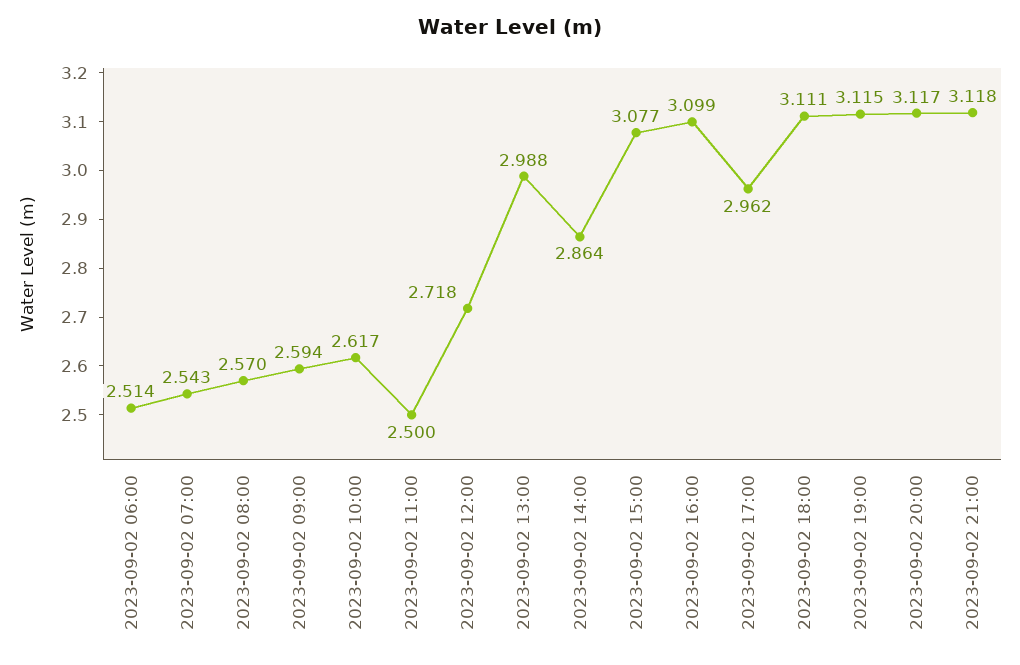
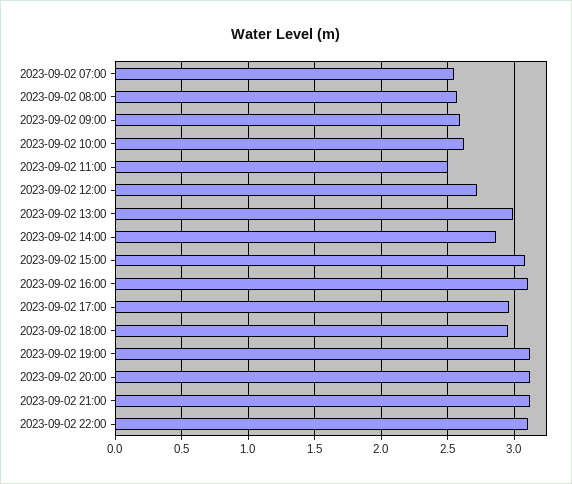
2023-09-02 06:00: 2.514 -> none
2023-09-02 18:00: 3.111 -> 2.95
2023-09-02 22:00: none -> 3.1

